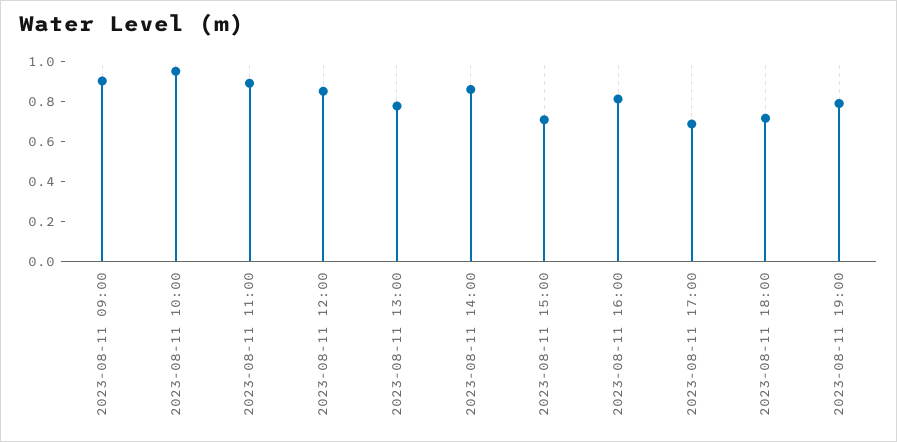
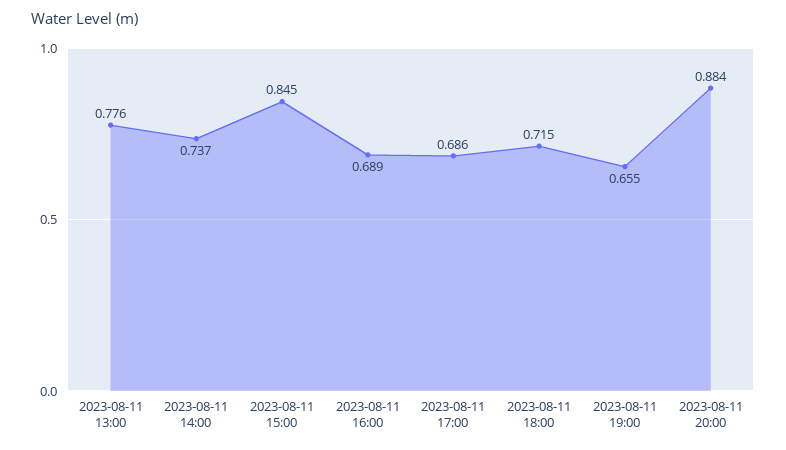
2023-08-11 09:00: 0.9 -> none
2023-08-11 10:00: 0.95 -> none
2023-08-11 11:00: 0.9 -> none
2023-08-11 12:00: 0.85 -> none
2023-08-11 14:00: 0.85 -> 0.737
2023-08-11 15:00: 0.7 -> 0.845
2023-08-11 16:00: 0.8 -> 0.689
2023-08-11 19:00: 0.8 -> 0.655
2023-08-11 20:00: none -> 0.884

